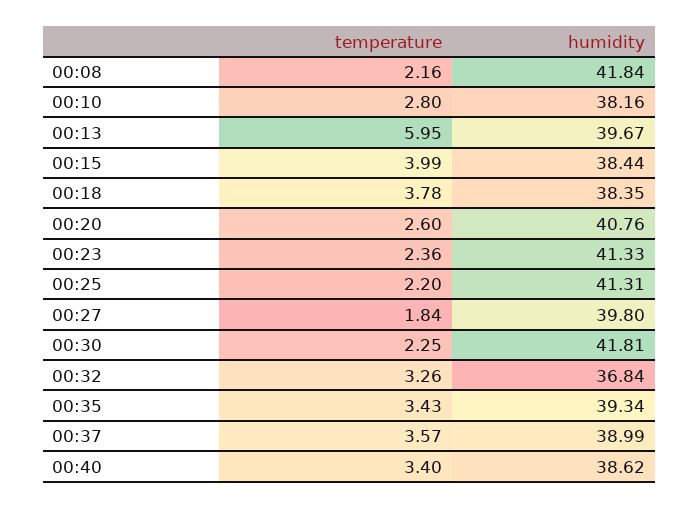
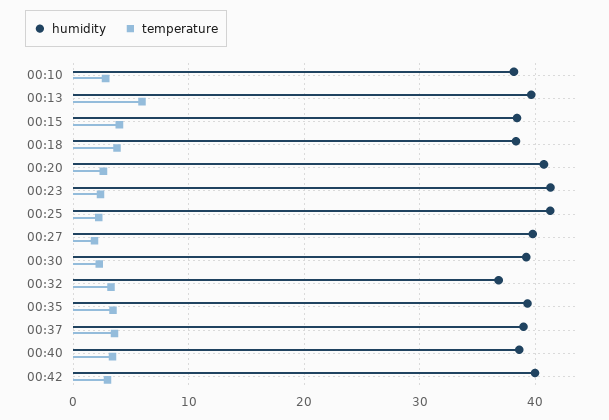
temperature, 00:08: 2.16 -> none
humidity, 00:08: 41.84 -> none
humidity, 00:30: 41.81 -> 39
humidity, 00:42: none -> 40
temperature, 00:42: none -> 3

